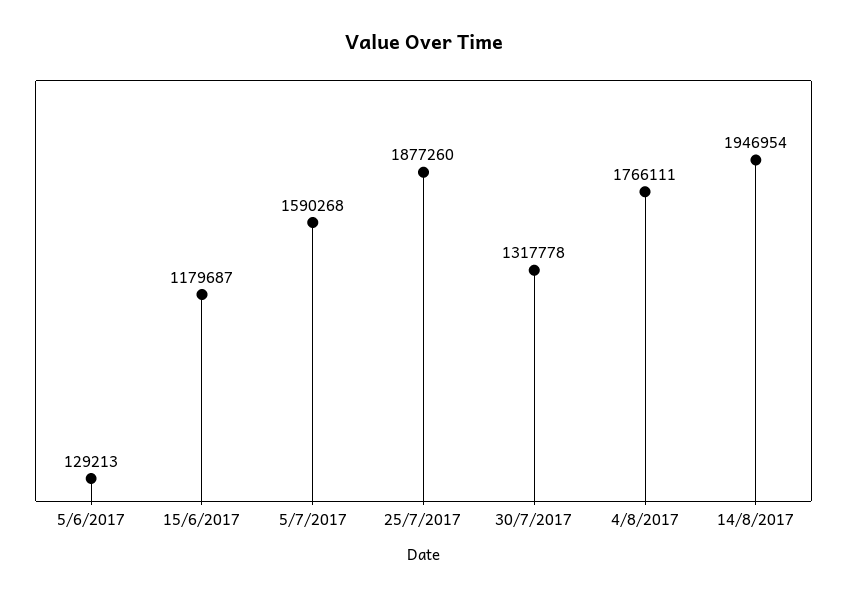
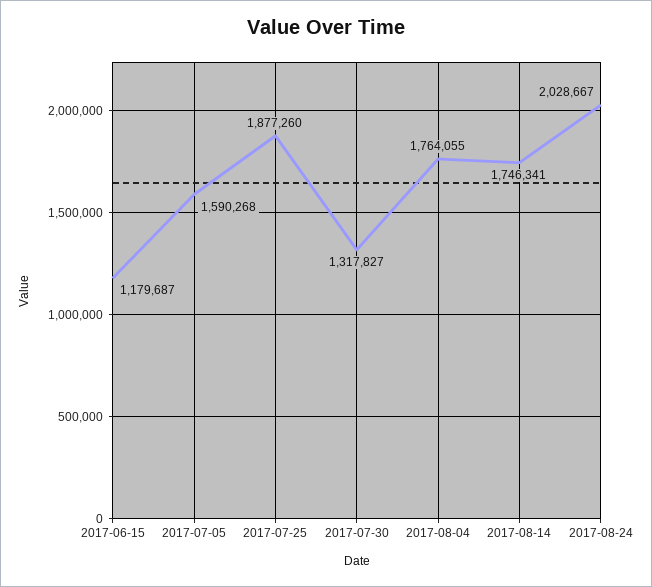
5/6/2017: 129213 -> none
30/7/2017: 1317778 -> 1317827
4/8/2017: 1766111 -> 1764055
14/8/2017: 1946954 -> 1746341
2017-08-24: none -> 2028667

